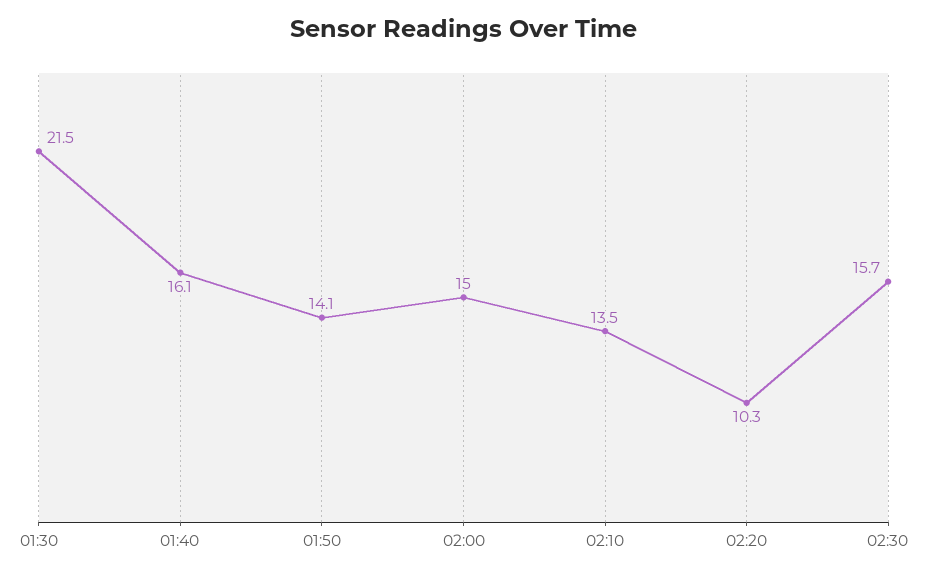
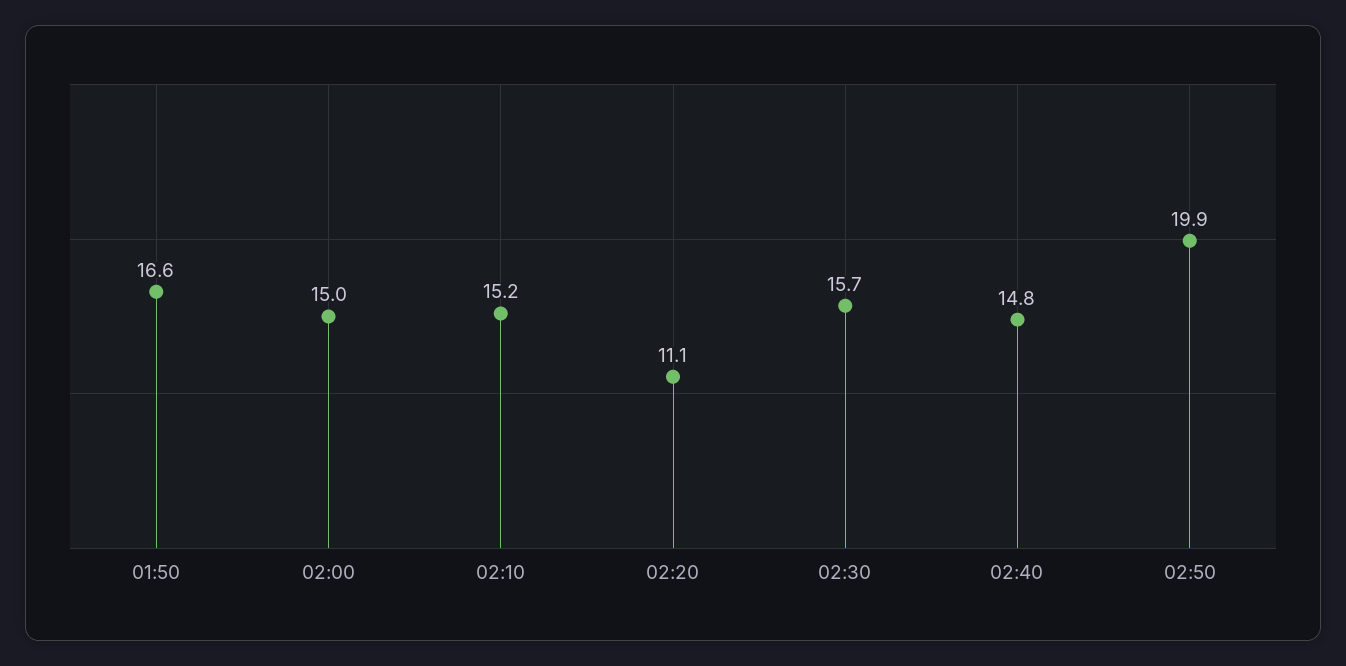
01:30: 21.5 -> none
01:40: 16.1 -> none
01:50: 14.1 -> 16.6
02:10: 13.5 -> 15.2
02:20: 10.3 -> 11.1
02:40: none -> 14.8
02:50: none -> 19.9

